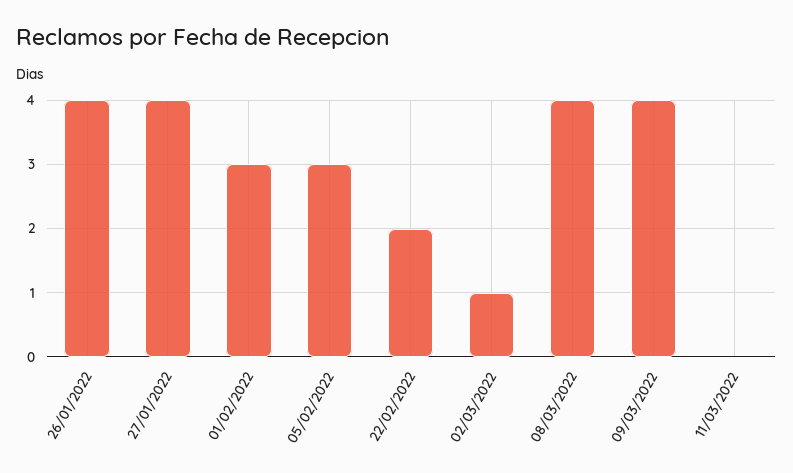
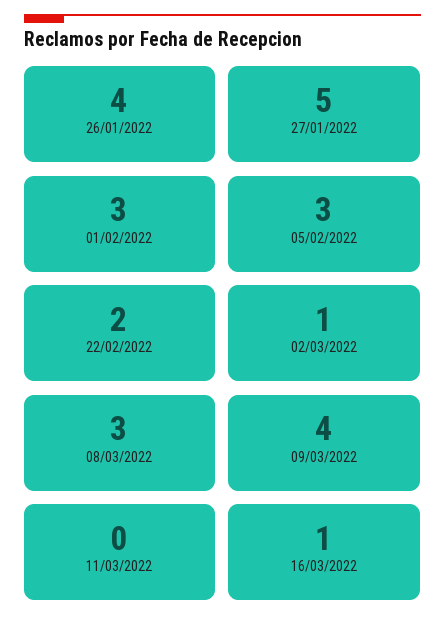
27/01/2022: 4 -> 5
08/03/2022: 4 -> 3
16/03/2022: none -> 1

